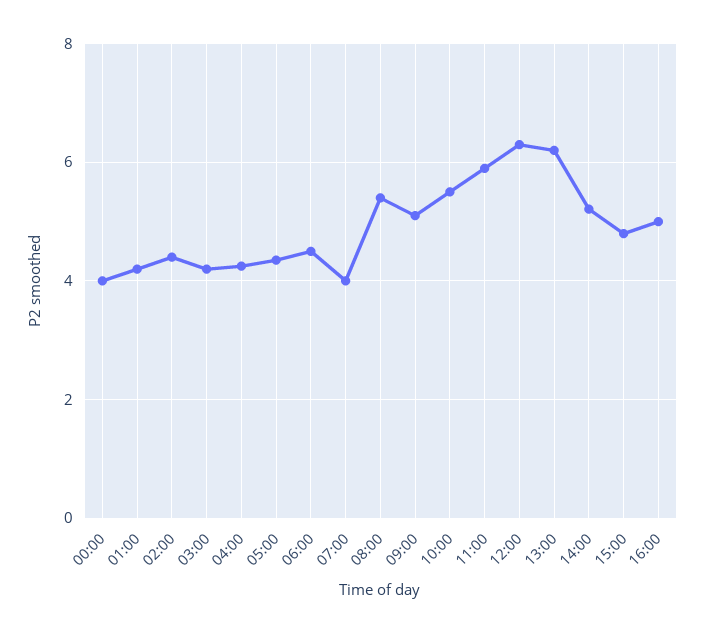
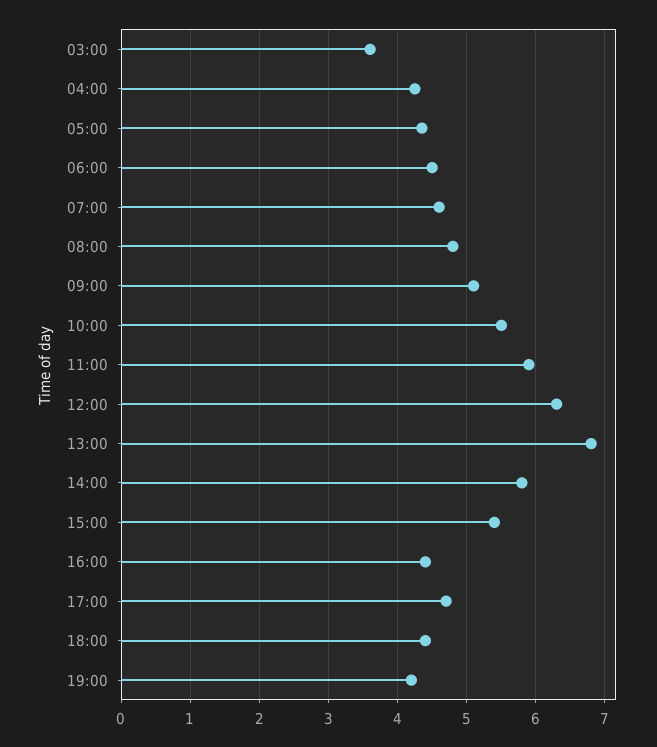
00:00: 4 -> none
01:00: 4.2 -> none
02:00: 4.4 -> none
03:00: 4.2 -> 3.6
07:00: 4 -> 4.6
08:00: 5.4 -> 4.8
13:00: 6.2 -> 6.8
14:00: 5.2 -> 5.8
15:00: 4.8 -> 5.4
16:00: 5 -> 4.4
17:00: none -> 4.7
18:00: none -> 4.4
19:00: none -> 4.2

